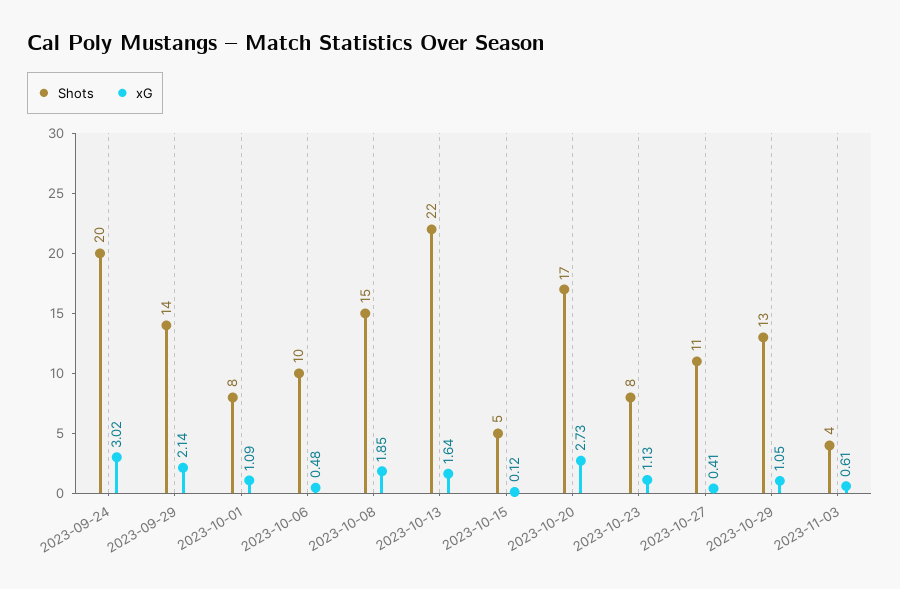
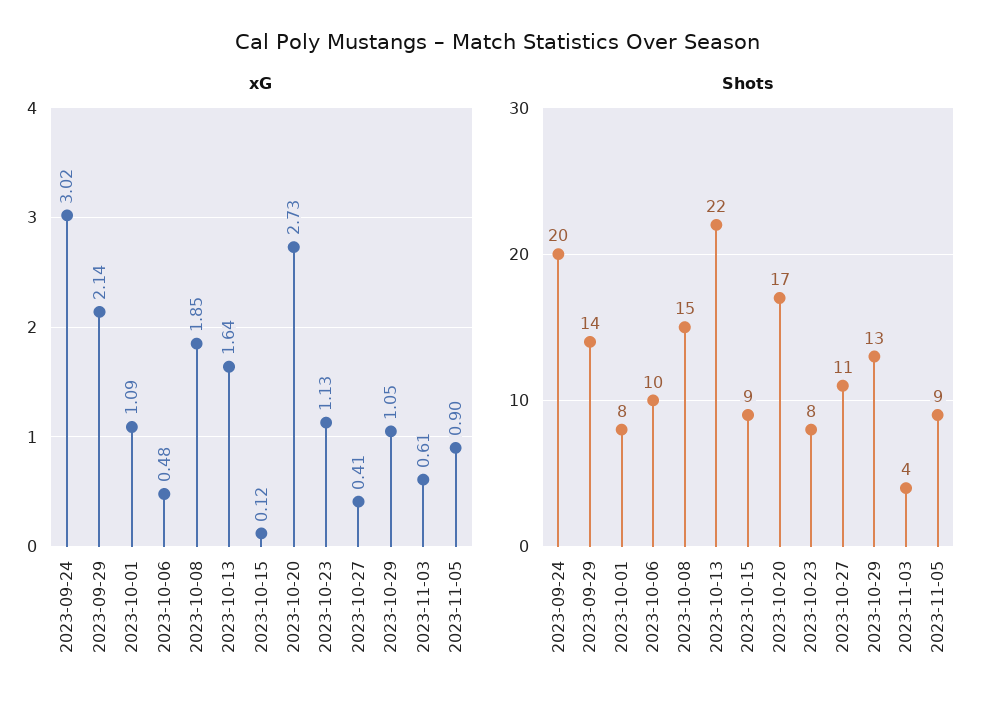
Shots, 2023-10-15: 5 -> 9
xG, 2023-11-05: none -> 0.9
Shots, 2023-11-05: none -> 9

